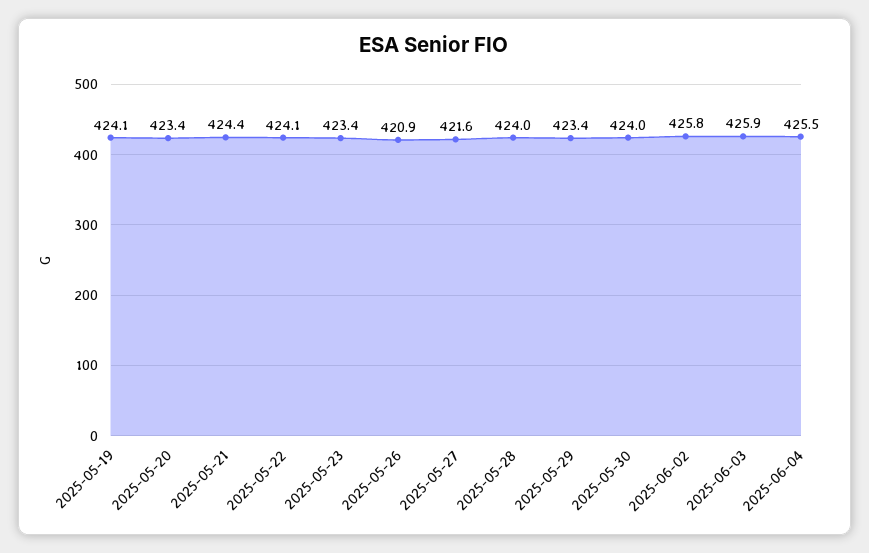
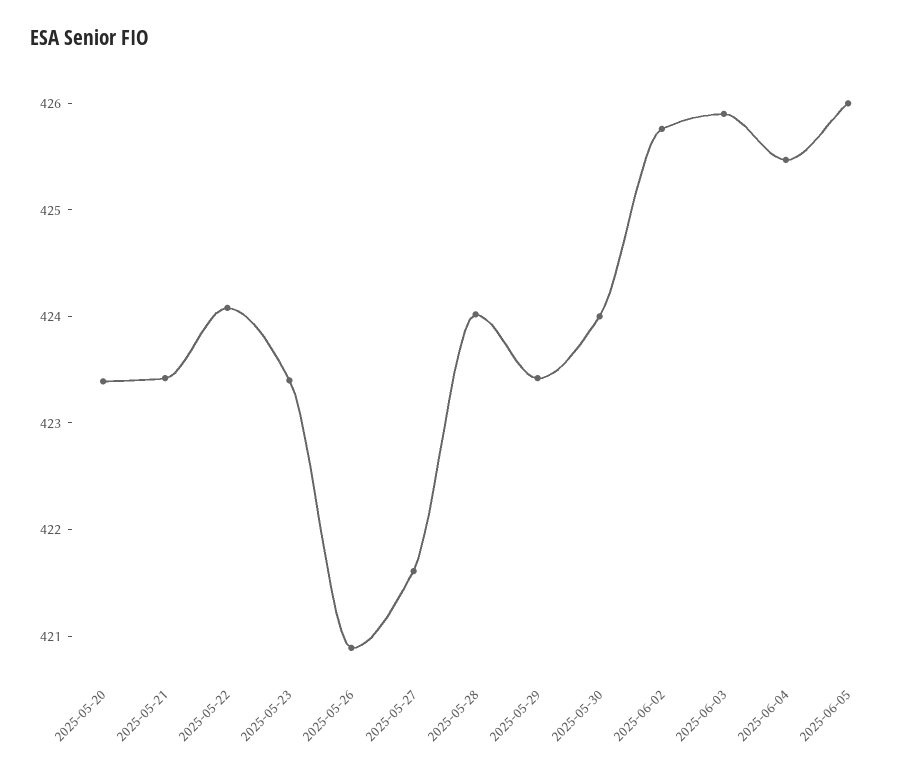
2025-05-19: 424.1 -> none
2025-05-21: 424.4 -> 423.4
2025-06-05: none -> 426

